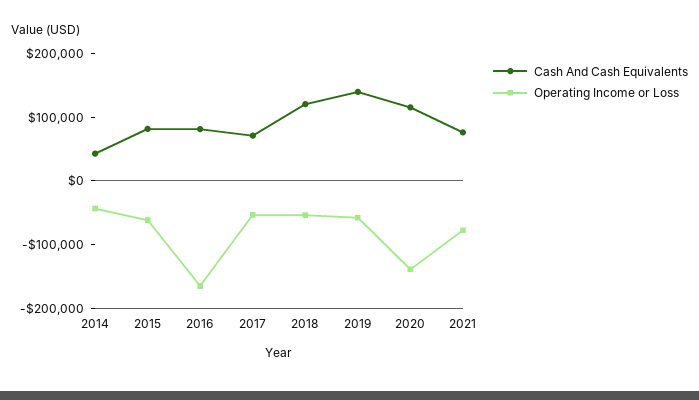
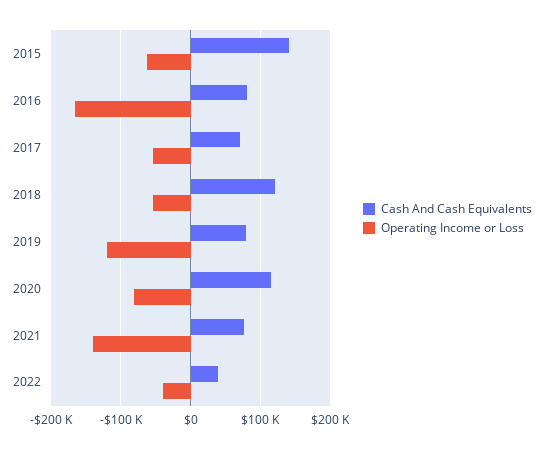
Cash And Cash Equivalents, 2014: 40000 -> none
Operating Income or Loss, 2014: -40000 -> none
Cash And Cash Equivalents, 2015: 80000 -> 140000
Cash And Cash Equivalents, 2019: 140000 -> 80000
Operating Income or Loss, 2019: -60000 -> -120000
Operating Income or Loss, 2020: -140000 -> -80000
Operating Income or Loss, 2021: -80000 -> -140000
Cash And Cash Equivalents, 2022: none -> 40000
Operating Income or Loss, 2022: none -> -40000

